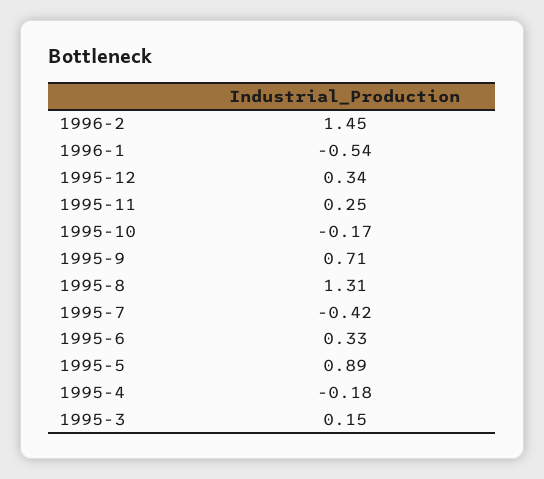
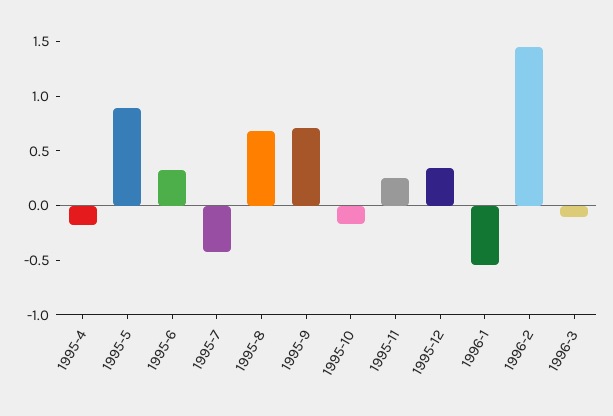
1995-8: 1.31 -> 0.7
1995-3: 0.15 -> none
1996-3: none -> -0.1

